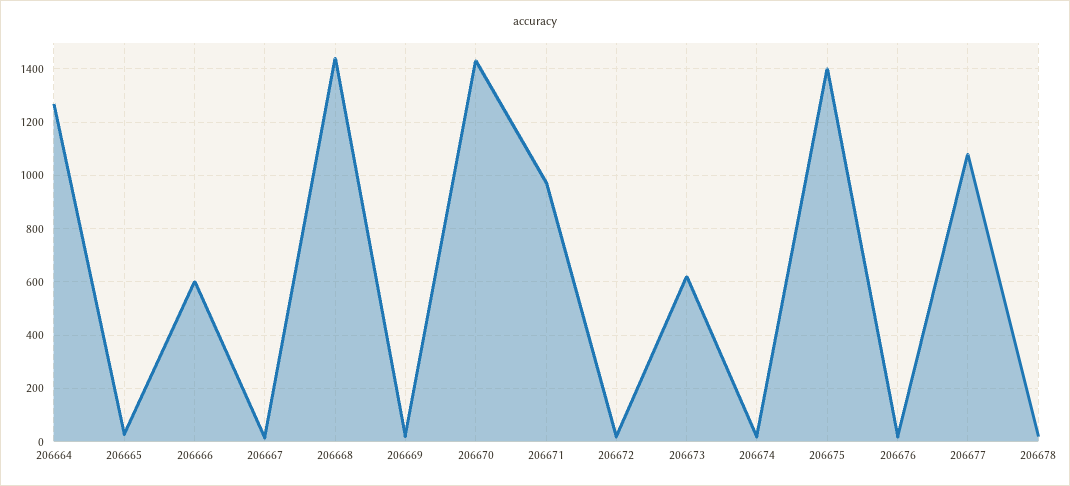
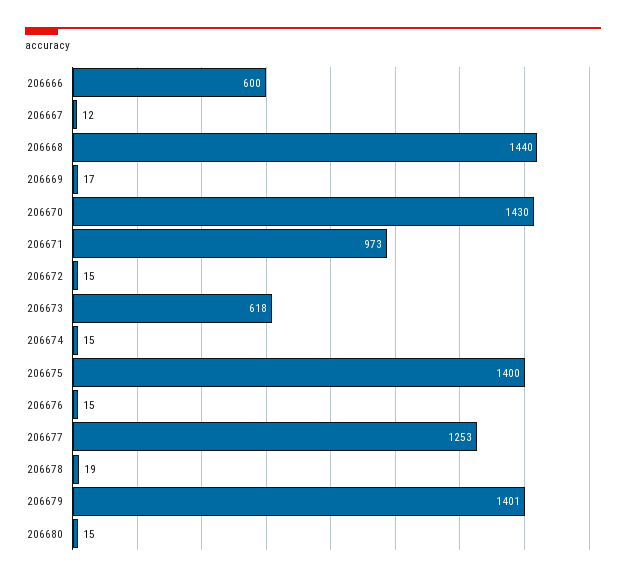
206664: 1275 -> none
206665: 25 -> none
206677: 1075 -> 1253
206679: none -> 1401
206680: none -> 15

